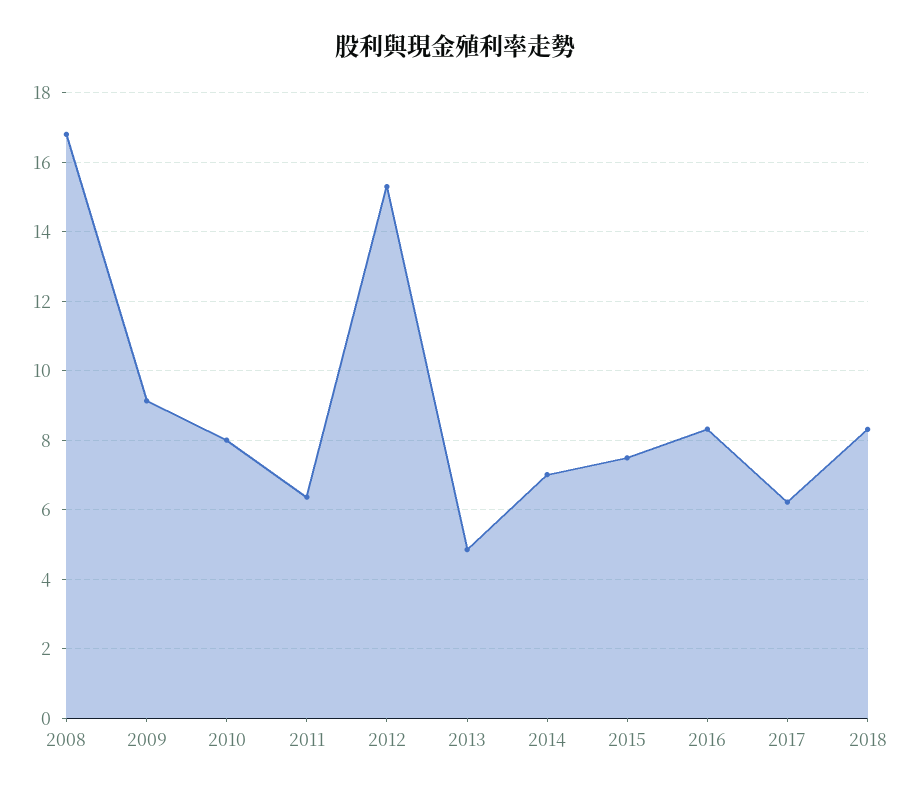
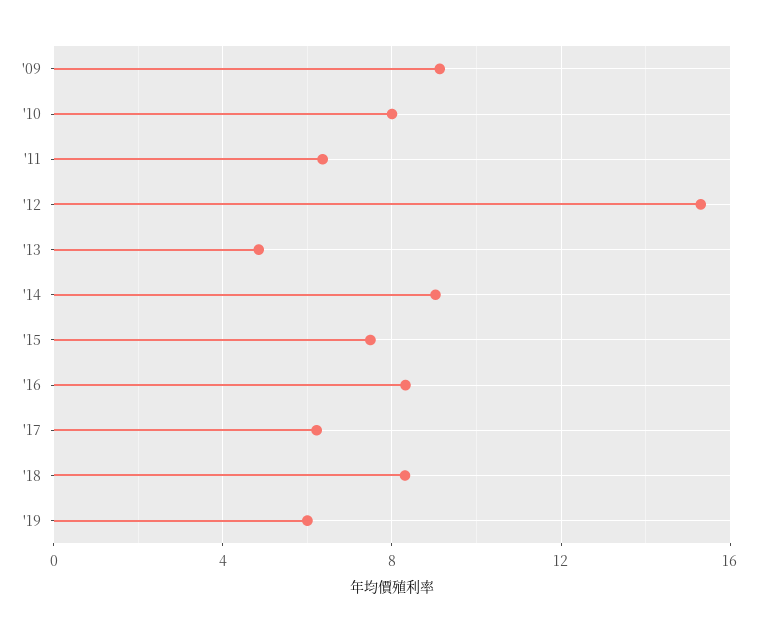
2008: 16.8 -> none
2014: 7 -> 9
'19: none -> 6

